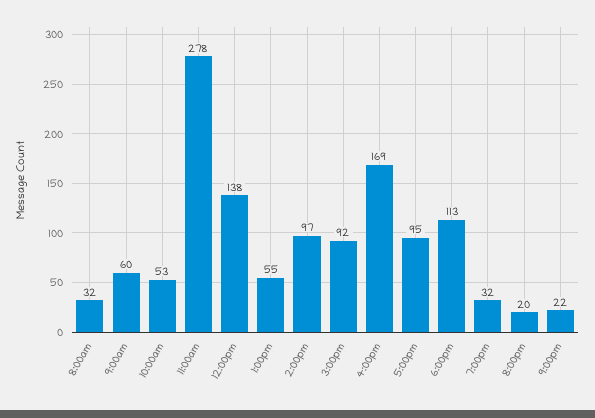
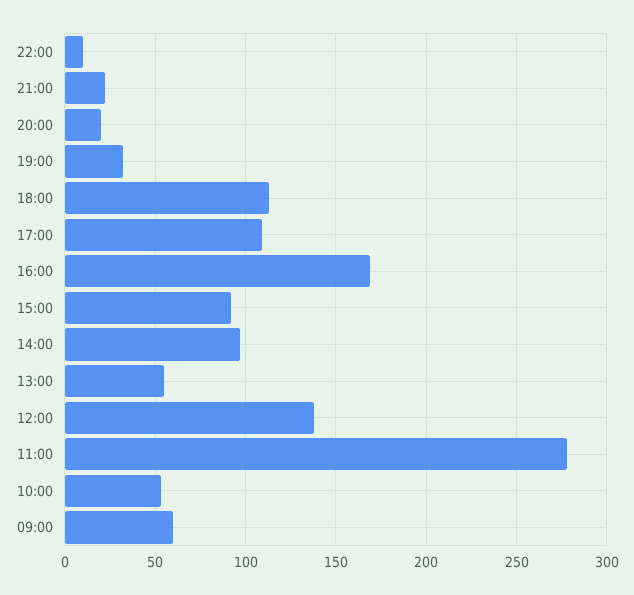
8:00am: 32 -> none
5:00pm: 95 -> 110
22:00: none -> 10

